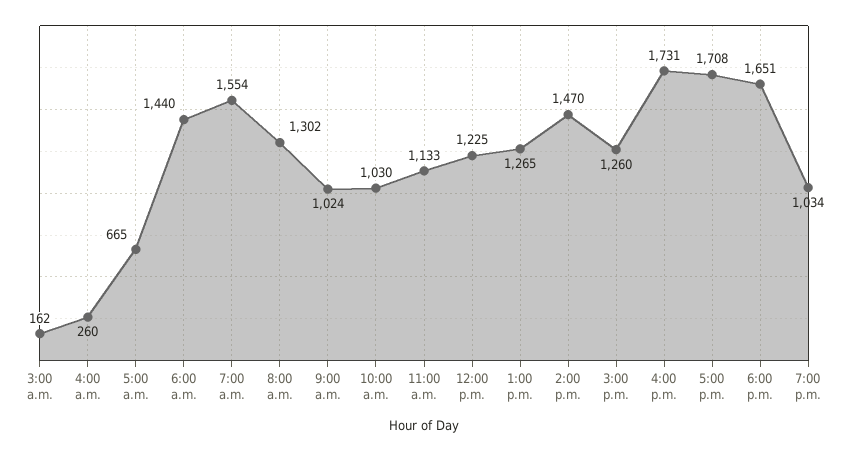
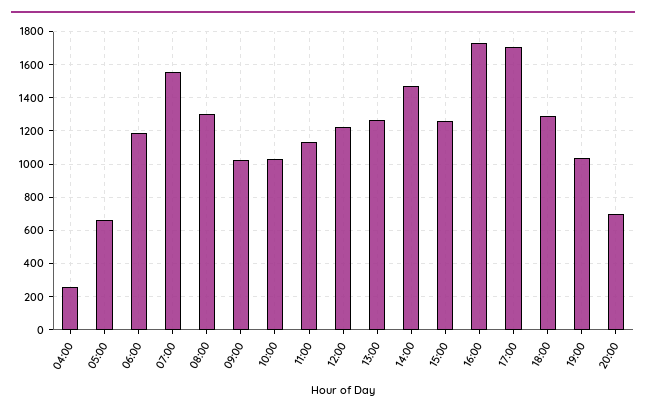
3:00 a.m.: 162 -> none
6:00 a.m.: 1440 -> 1200
6:00 p.m.: 1651 -> 1300
20:00: none -> 700

